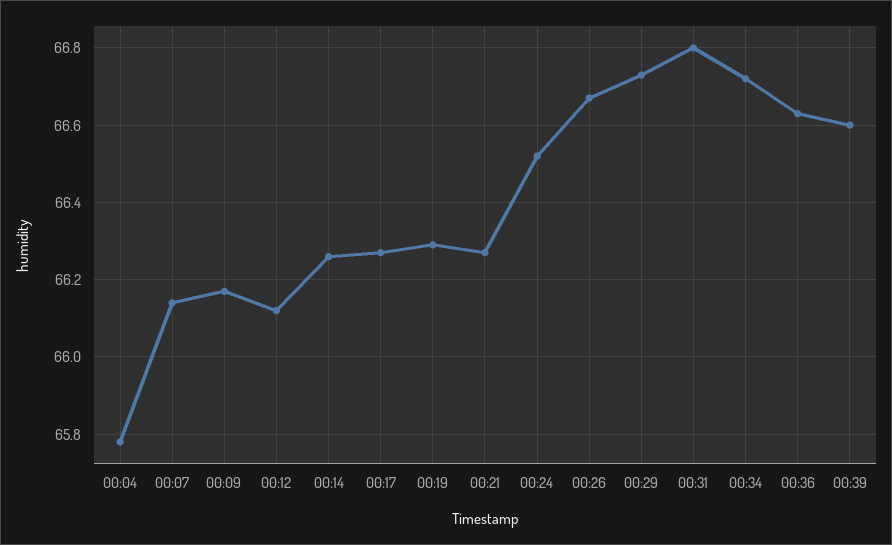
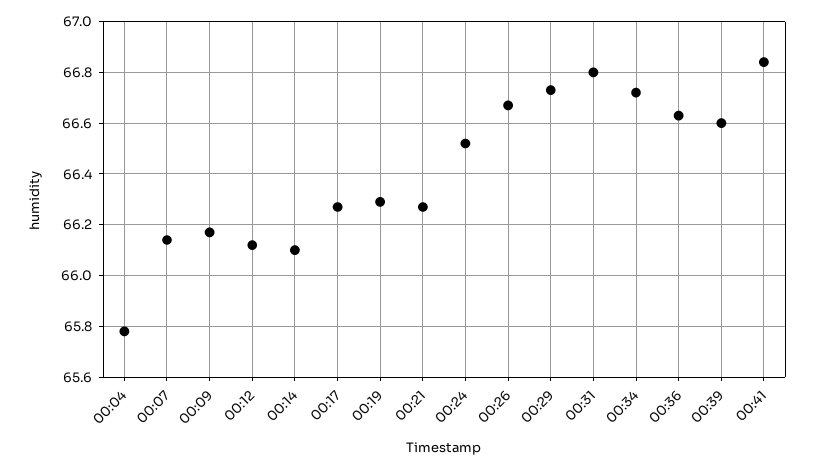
00:14: 66.25 -> 66.1
00:41: none -> 66.85

